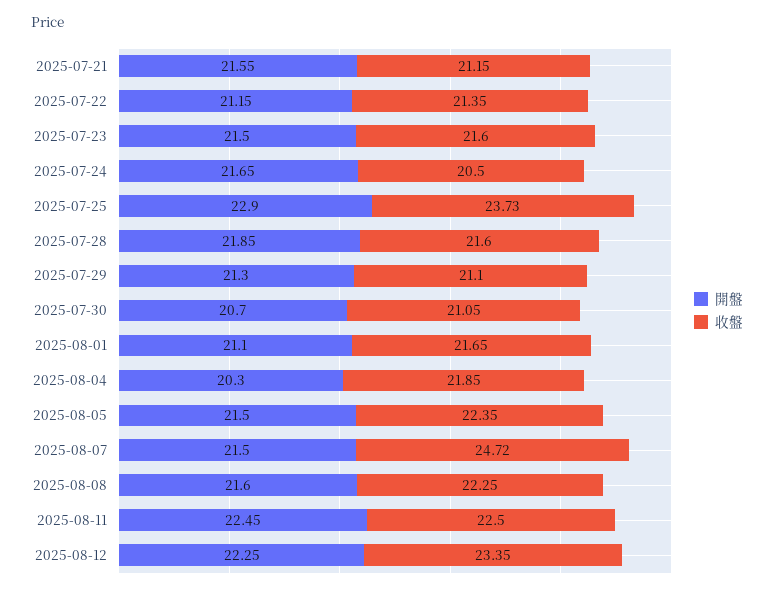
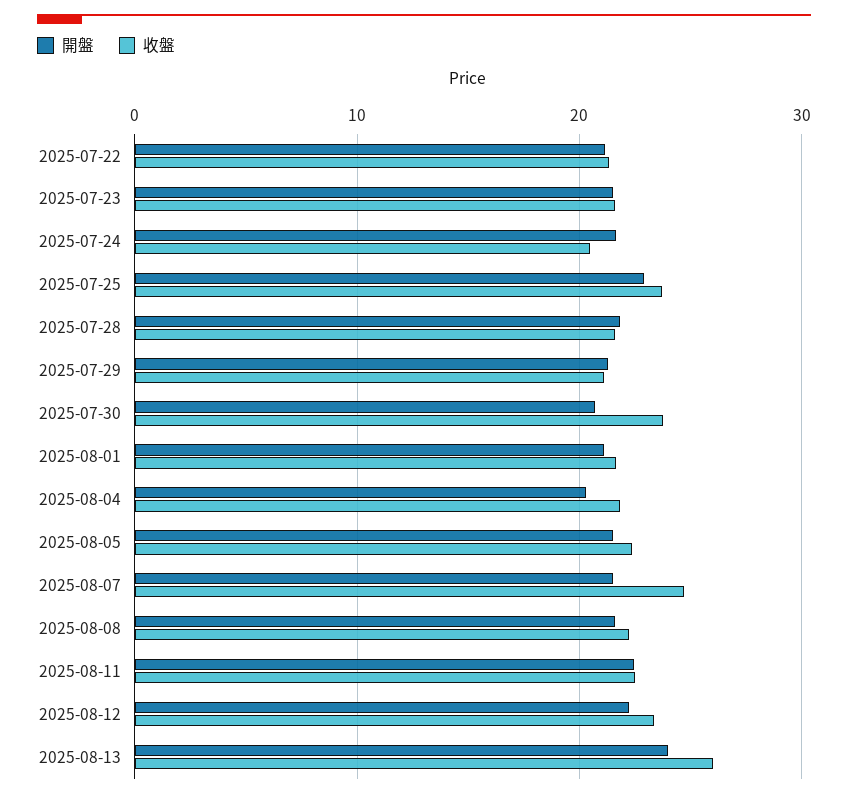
開盤, 2025-07-21: 21.55 -> none
收盤, 2025-07-21: 21.15 -> none
收盤, 2025-07-30: 21.05 -> 24
開盤, 2025-08-13: none -> 24
收盤, 2025-08-13: none -> 26

